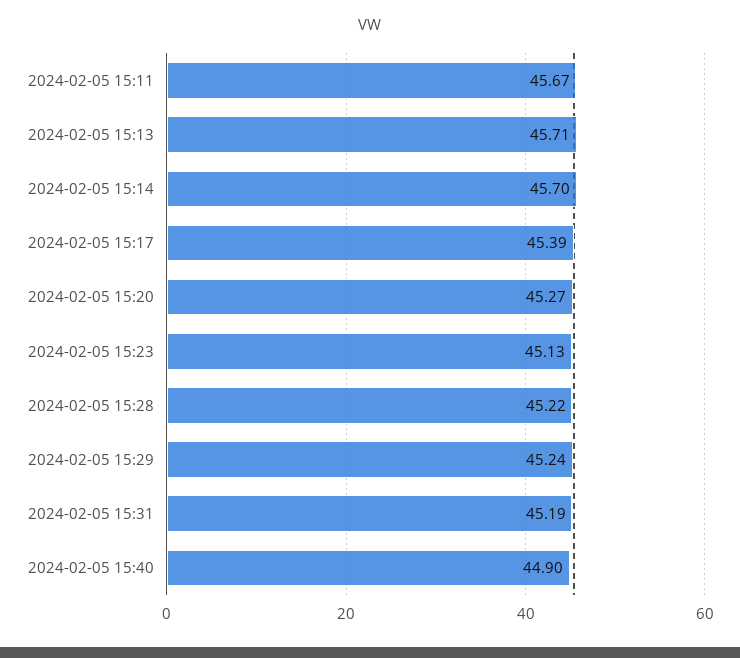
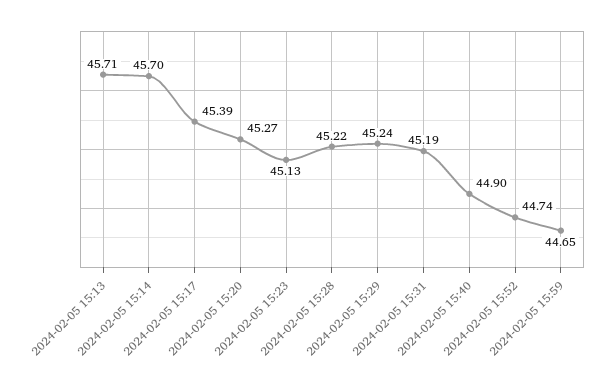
2024-02-05 15:11: 45.67 -> none
2024-02-05 15:52: none -> 44.74
2024-02-05 15:59: none -> 44.65

